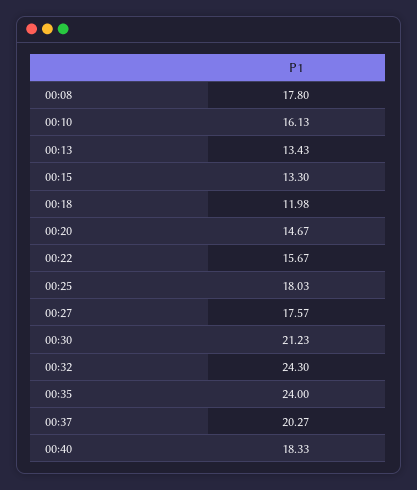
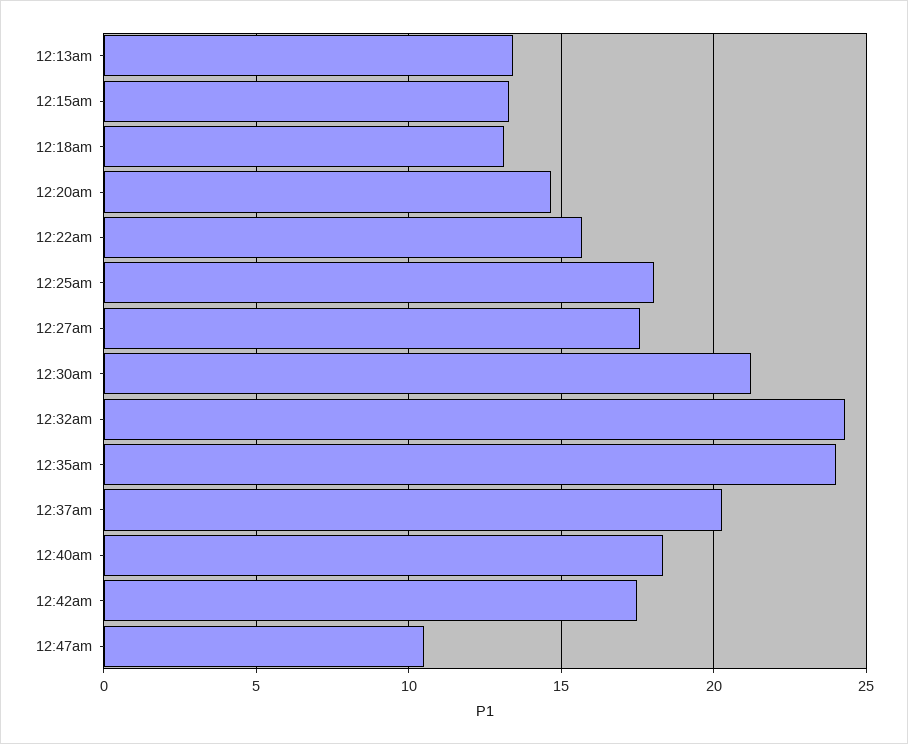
00:08: 17.8 -> none
00:10: 16.13 -> none
00:18: 11.98 -> 13
12:42am: none -> 17.5
12:47am: none -> 10.5

